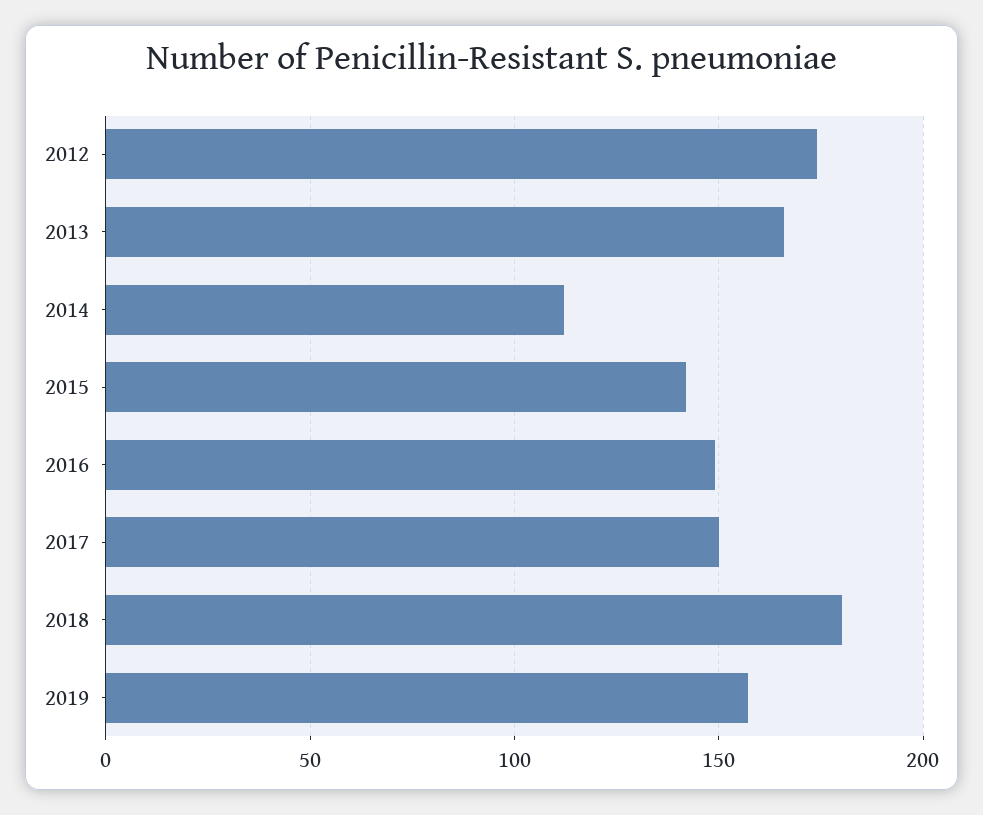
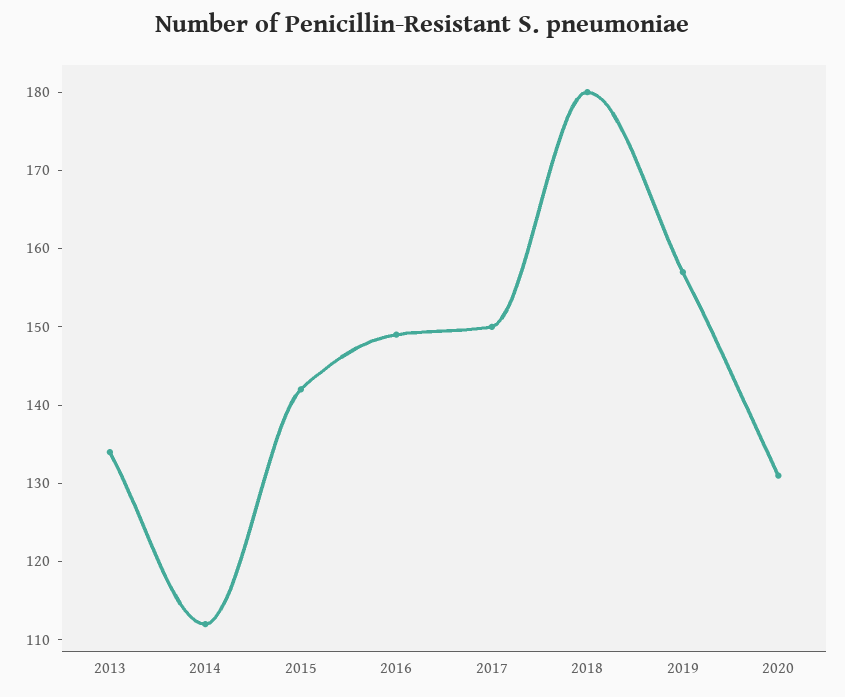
2012: 175 -> none
2013: 165 -> 135
2020: none -> 130

